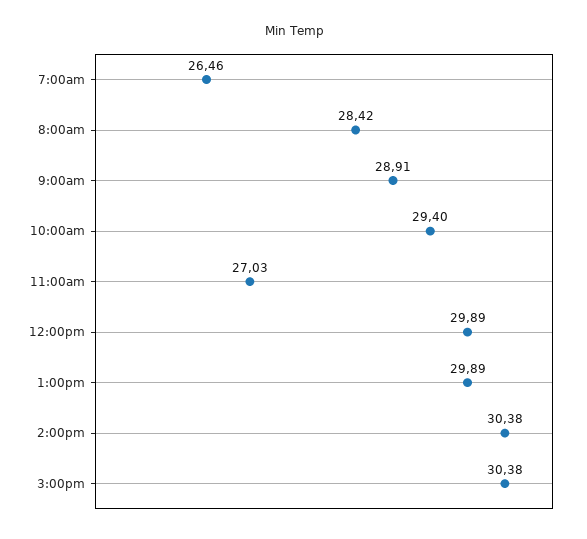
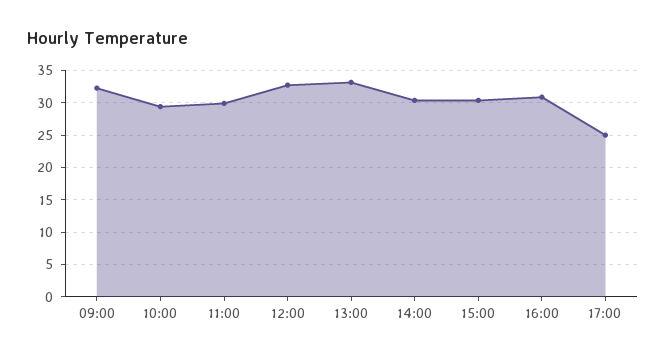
7:00am: 26.46 -> none
8:00am: 28.42 -> none
9:00am: 28.91 -> 32
11:00am: 27.03 -> 30
12:00pm: 29.89 -> 33
1:00pm: 29.89 -> 33
16:00: none -> 31
17:00: none -> 25

